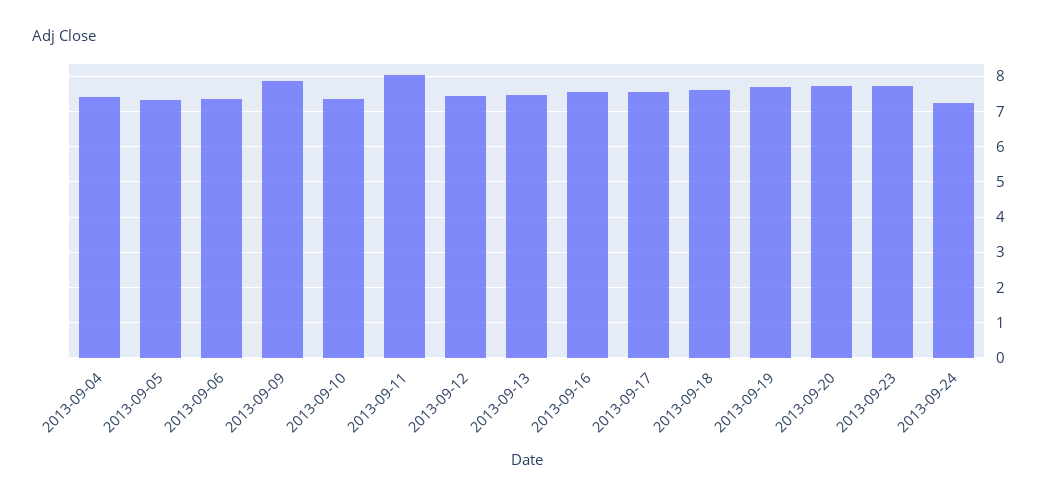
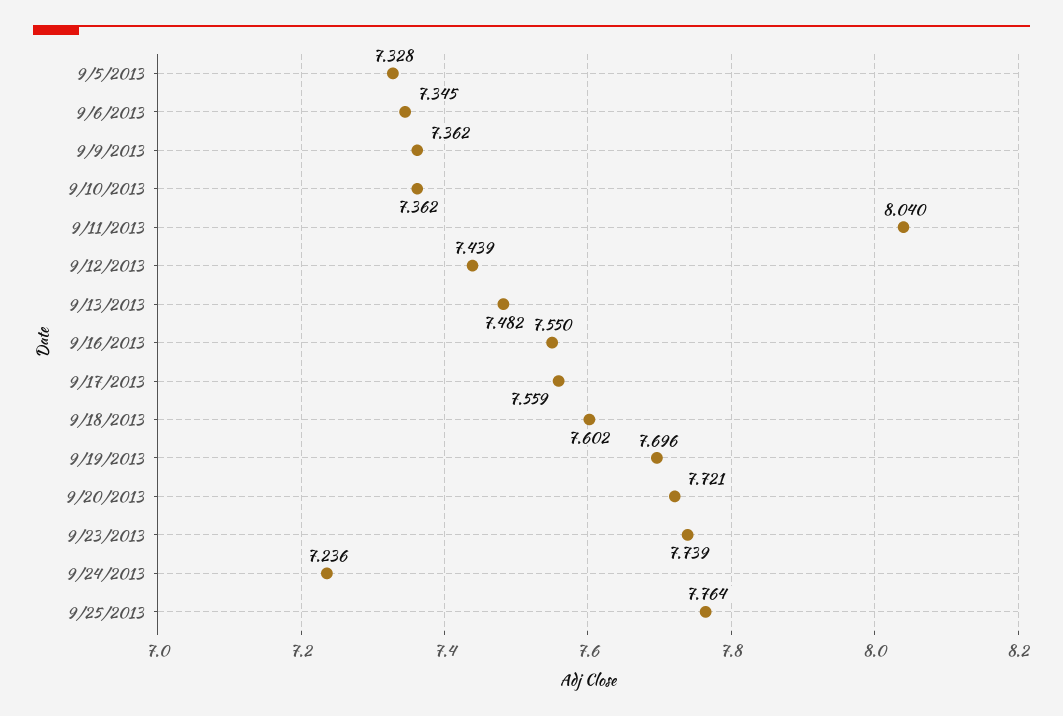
2013-09-04: 7.4 -> none
2013-09-09: 7.8 -> 7.362
9/25/2013: none -> 7.764

